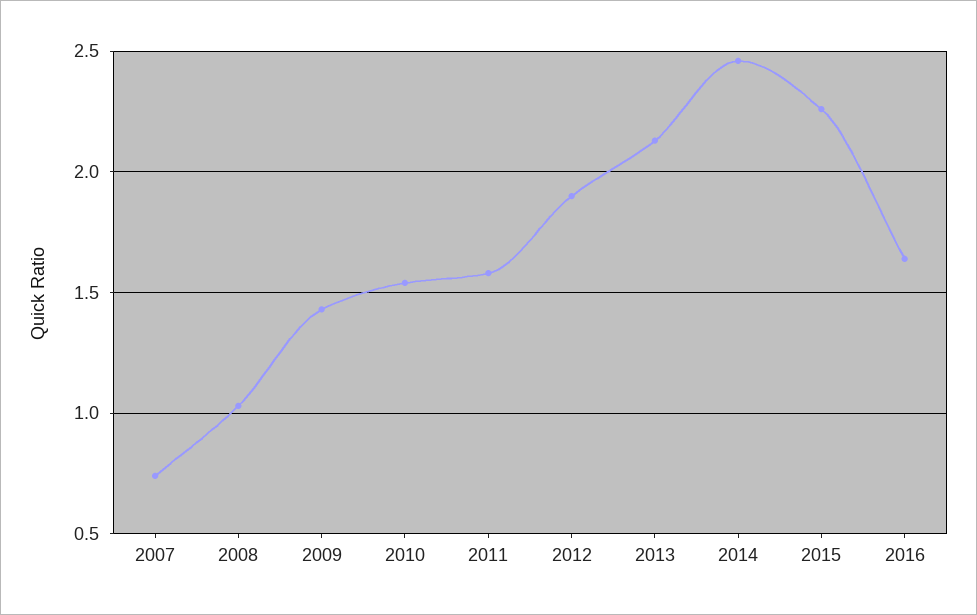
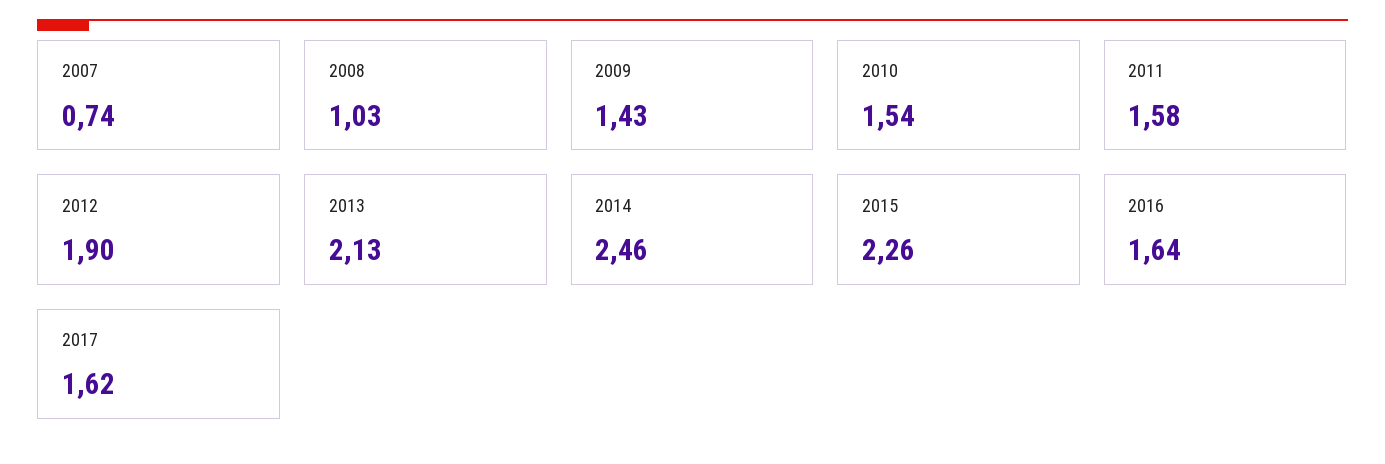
2017: none -> 1.62

